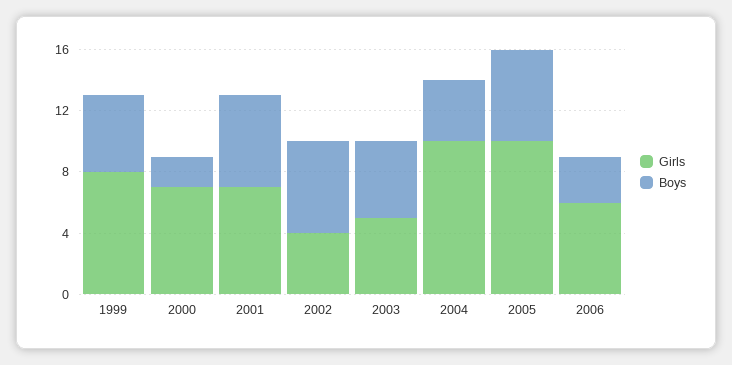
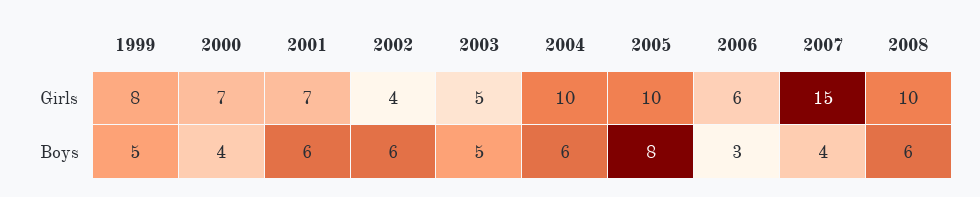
Boys, 2000: 2 -> 4
Boys, 2004: 4 -> 6
Boys, 2005: 6 -> 8
Girls, 2007: none -> 15
Girls, 2008: none -> 10
Boys, 2007: none -> 4
Boys, 2008: none -> 6

